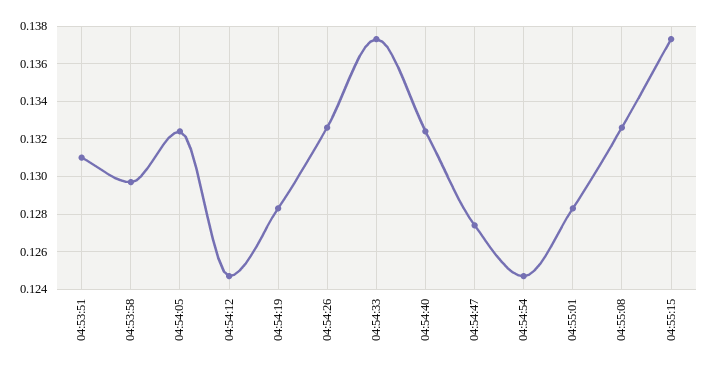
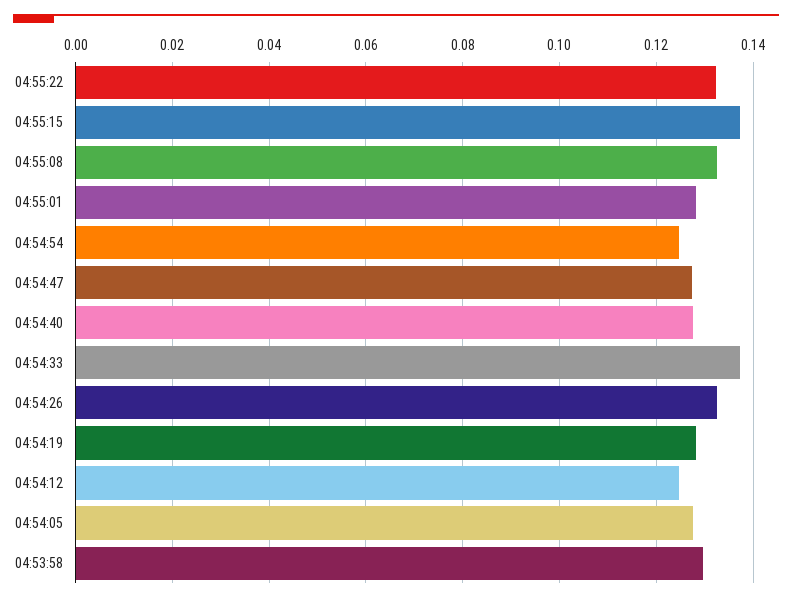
04:53:51: 0.131 -> none
04:54:05: 0.1325 -> 0.128
04:54:40: 0.1325 -> 0.128
04:55:22: none -> 0.132

